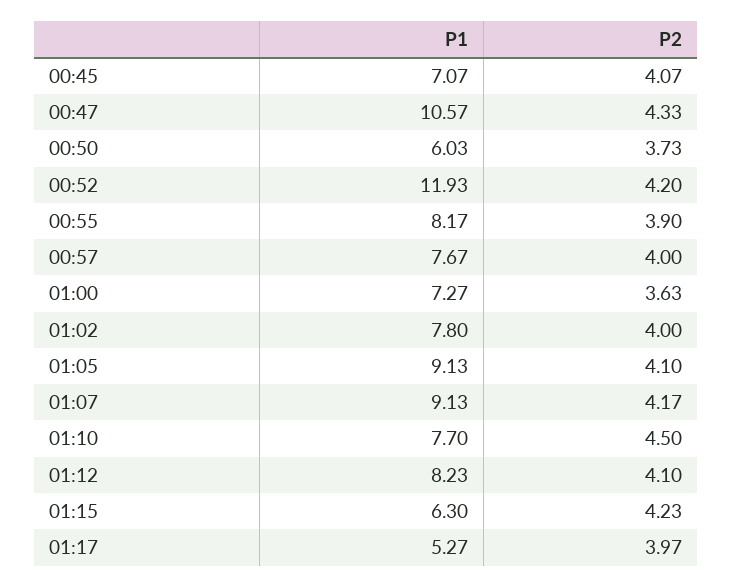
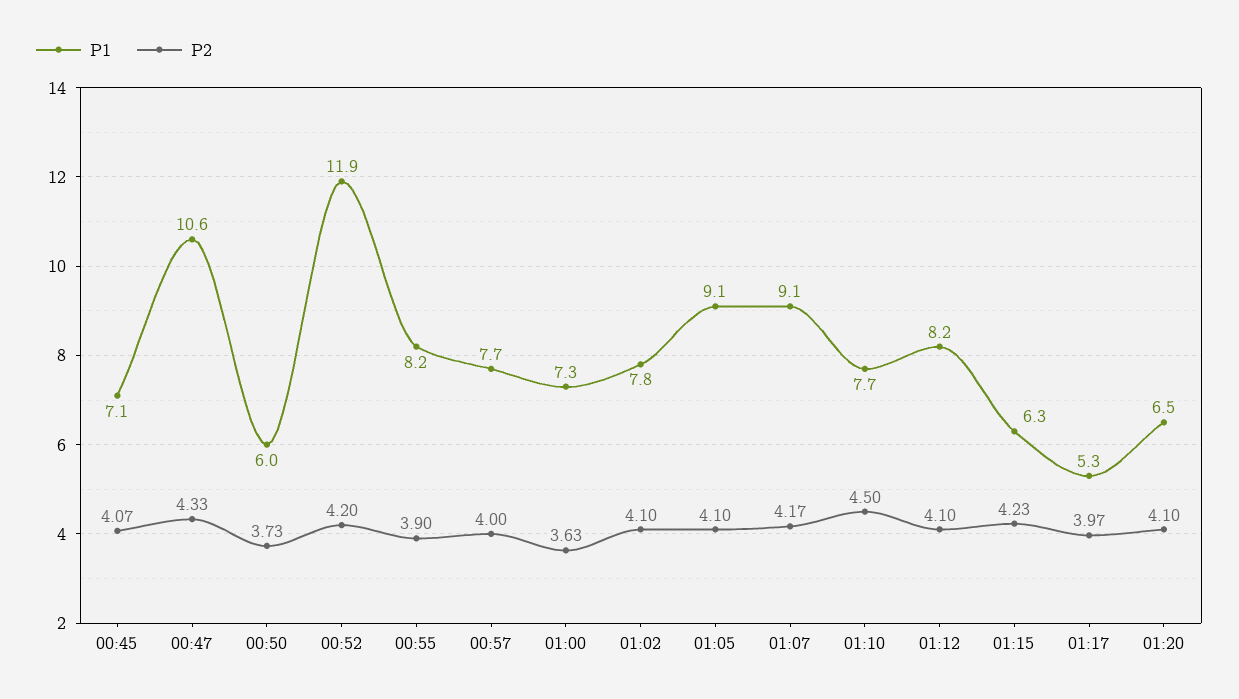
P2, 01:02: 4 -> 4.1
P1, 01:20: none -> 6.5
P2, 01:20: none -> 4.1

